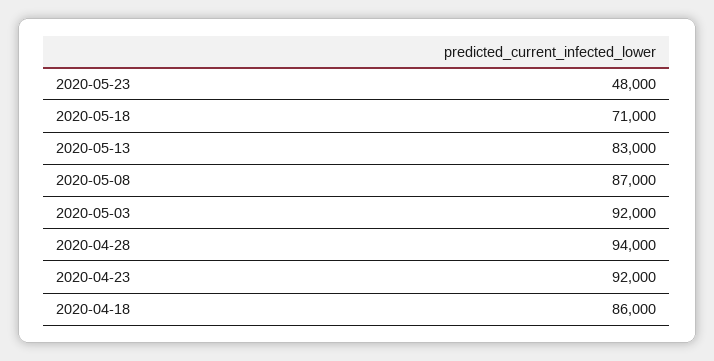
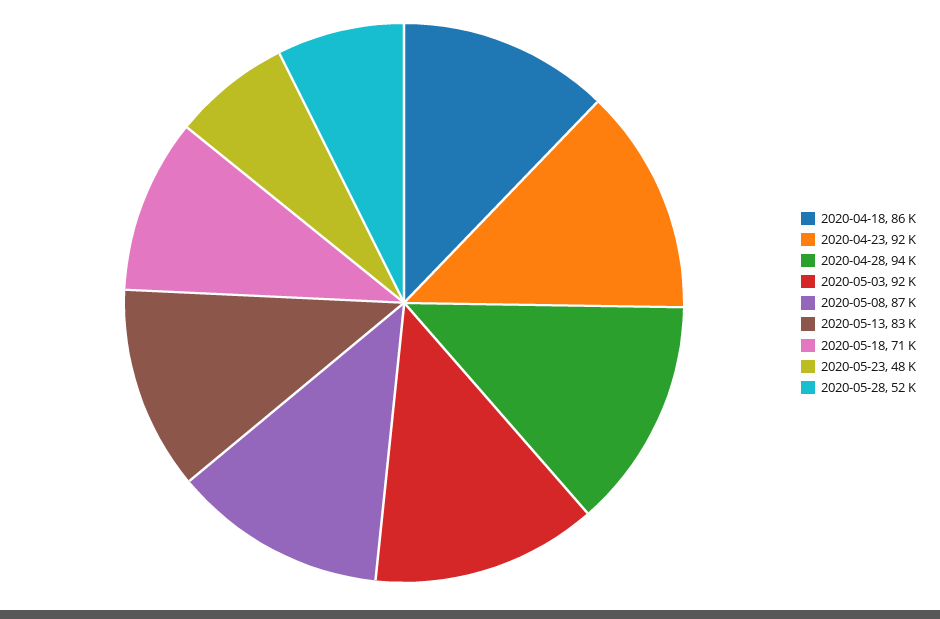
2020-05-28: none -> 52000

